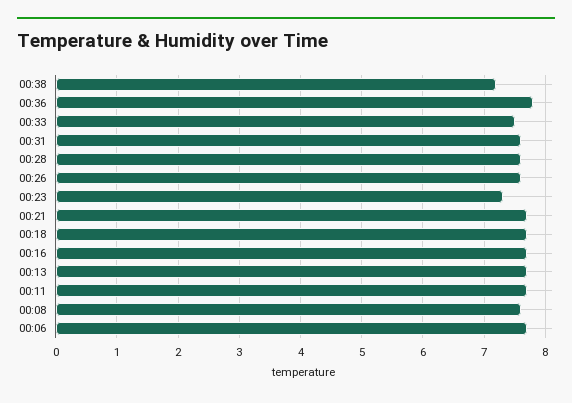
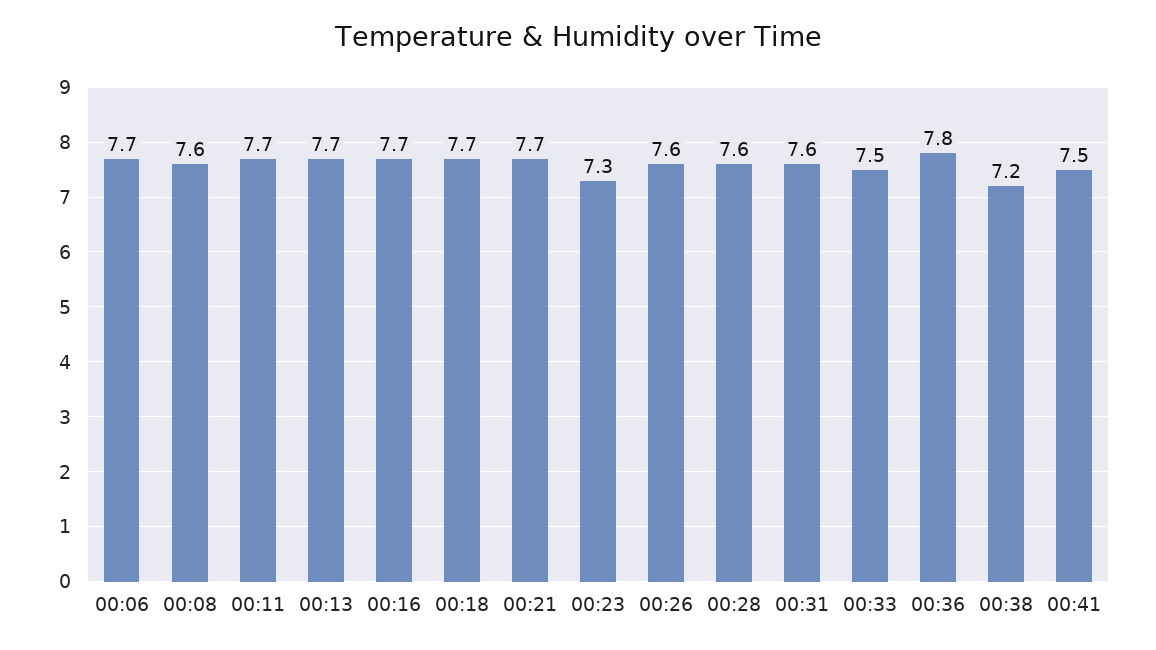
00:41: none -> 7.5

